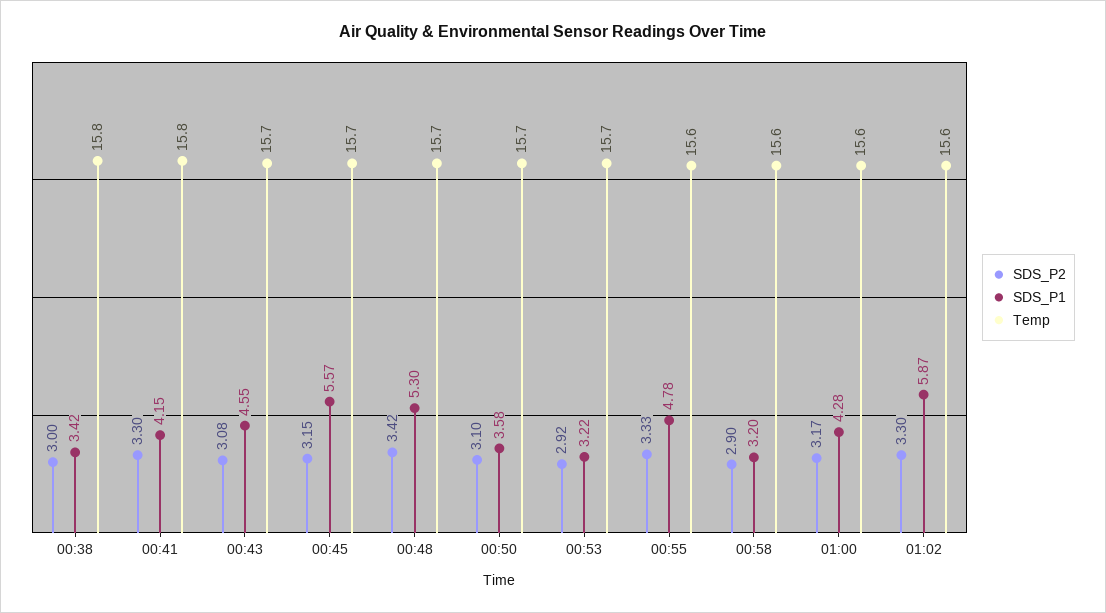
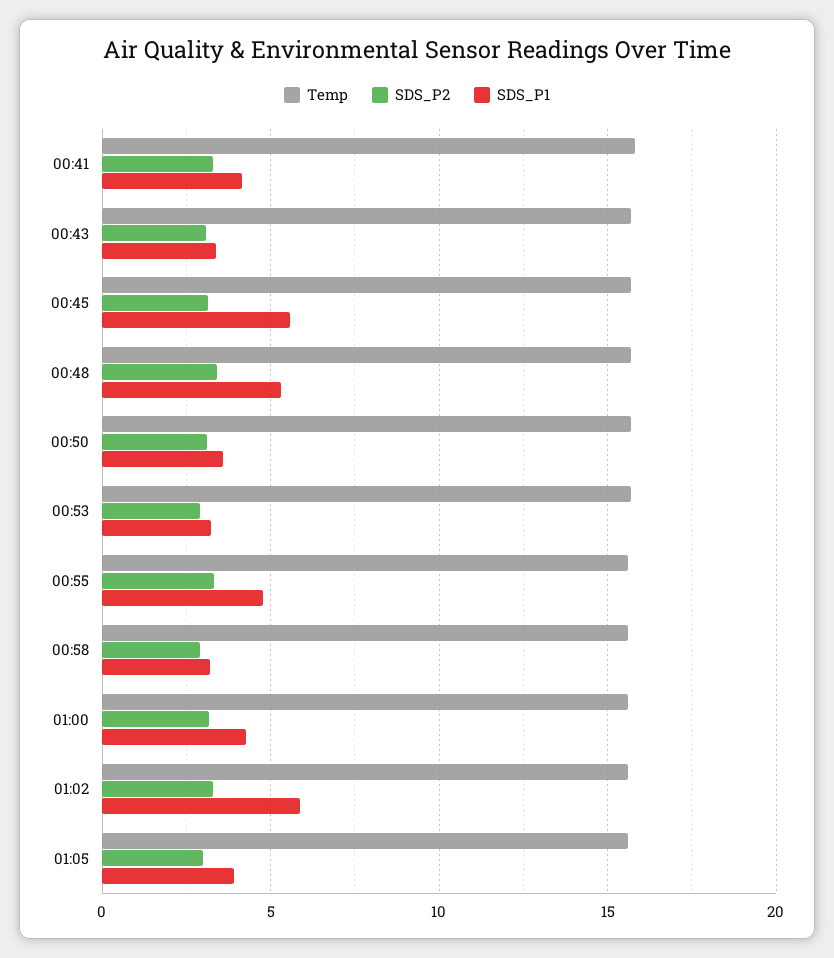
SDS_P2, 00:38: 3 -> none
SDS_P1, 00:38: 3.42 -> none
Temp, 00:38: 15.8 -> none
SDS_P1, 00:43: 4.55 -> 3.5
Temp, 01:05: none -> 15.5
SDS_P2, 01:05: none -> 3
SDS_P1, 01:05: none -> 4

